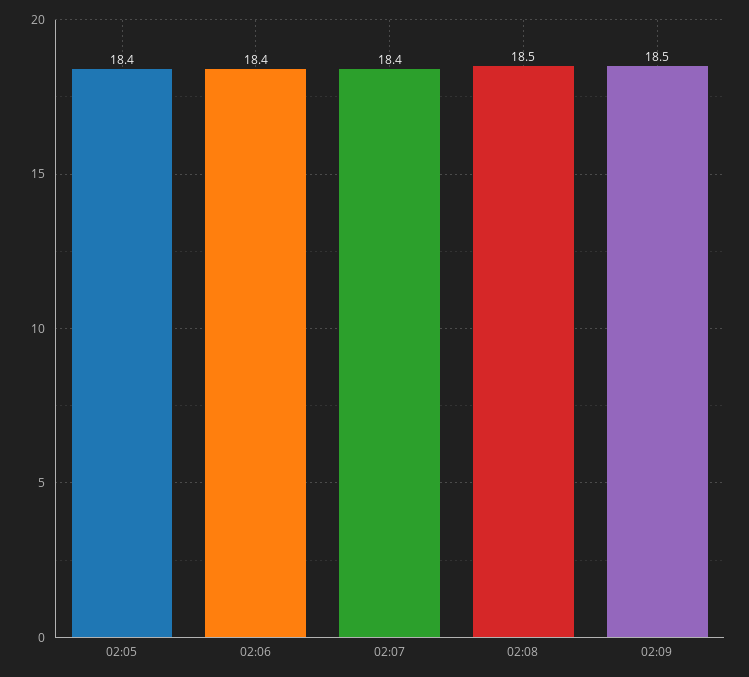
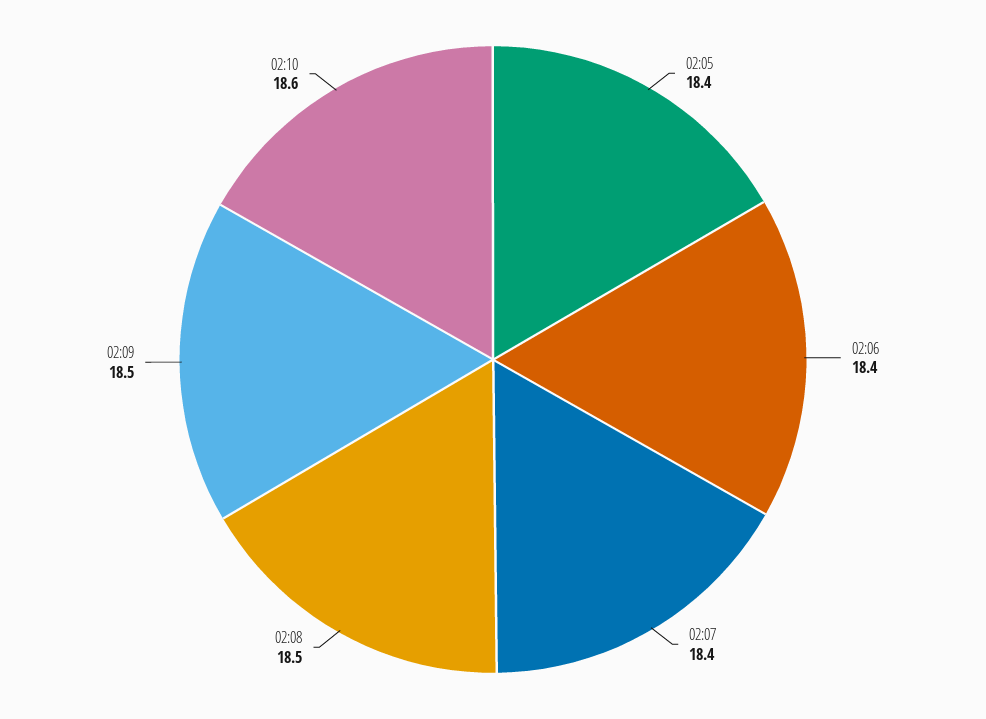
02:10: none -> 18.6

